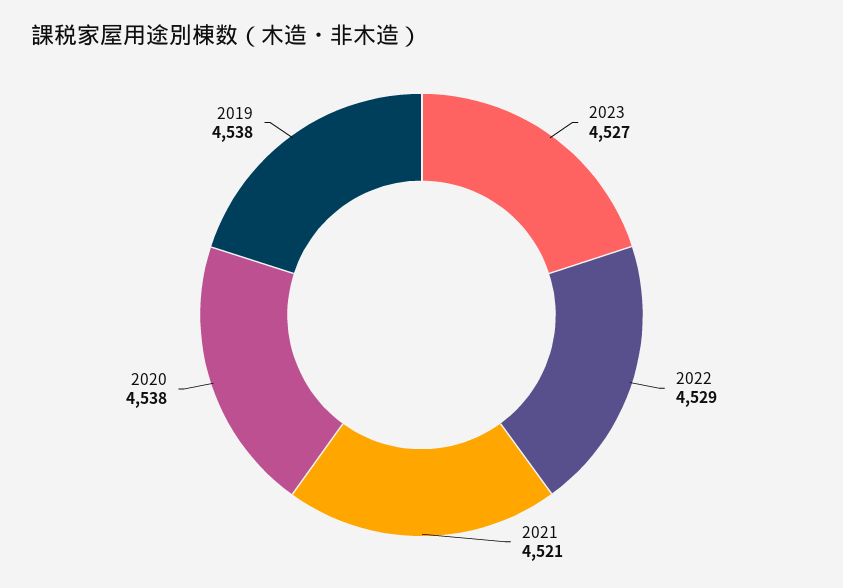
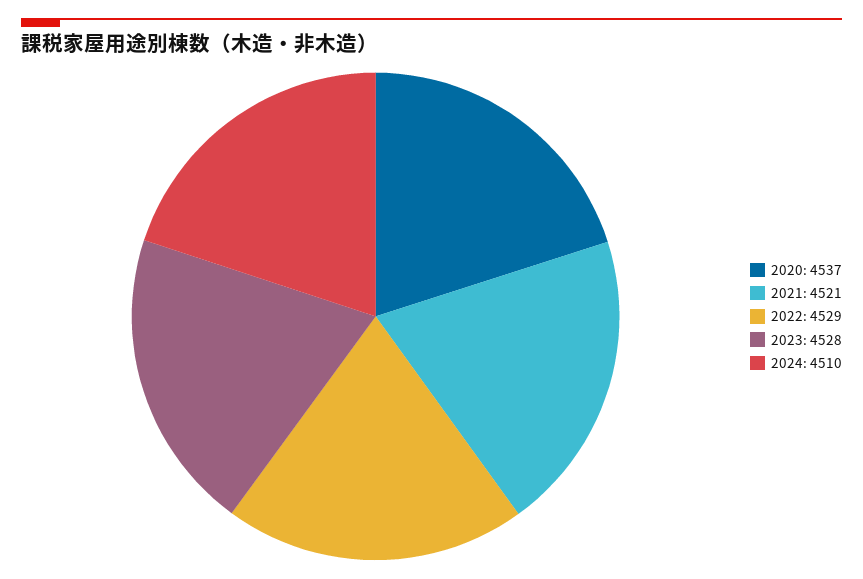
2023: 4527 -> 4528
2020: 4538 -> 4537
2019: 4538 -> none
2024: none -> 4510

